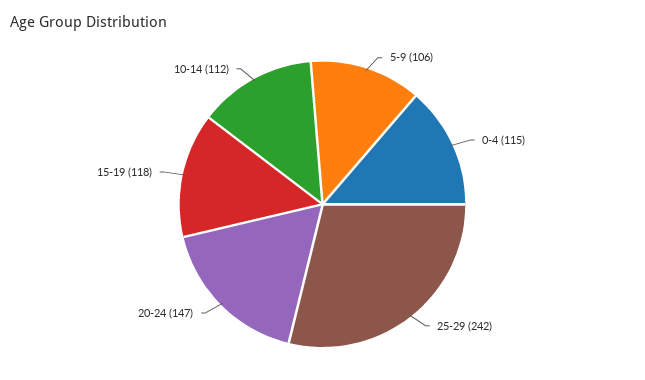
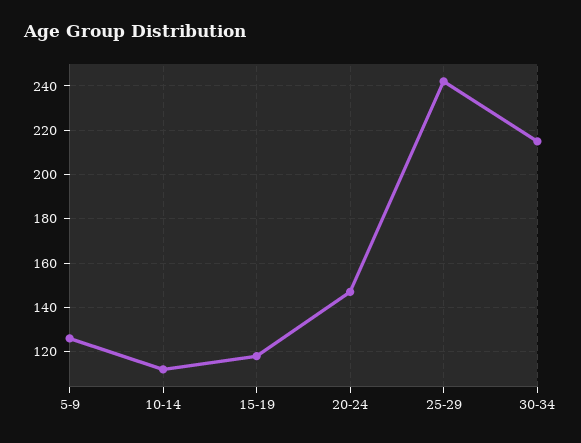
5-9: 106 -> 125
0-4: 115 -> none
30-34: none -> 215

